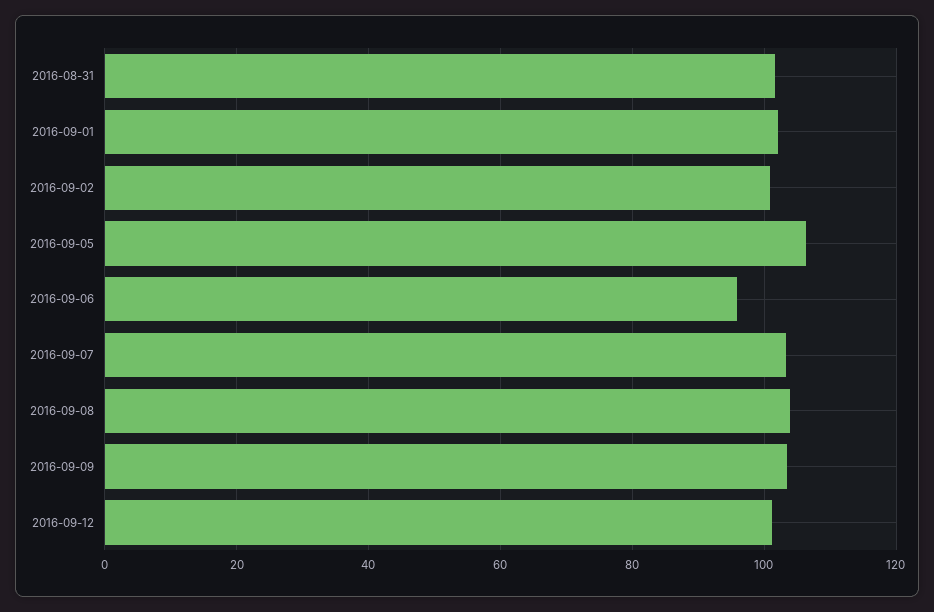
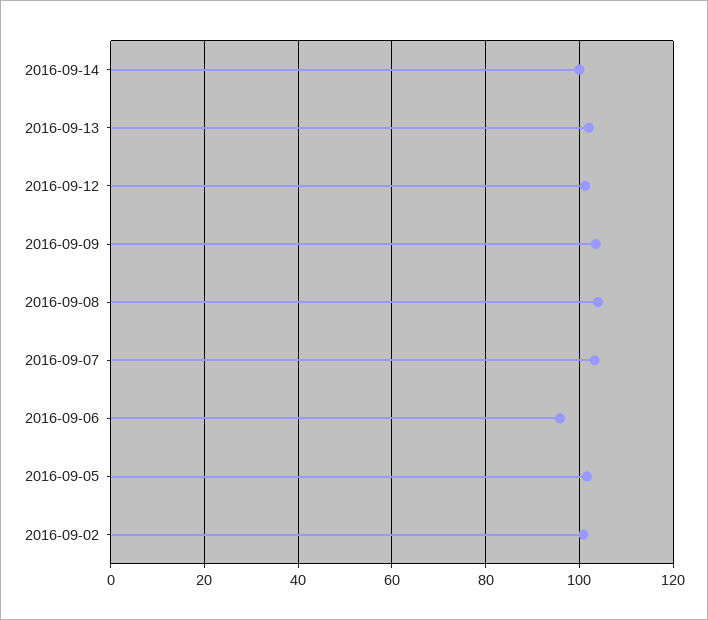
2016-08-31: 102 -> none
2016-09-01: 102 -> none
2016-09-05: 106 -> 102
2016-09-14: none -> 100
2016-09-13: none -> 102

